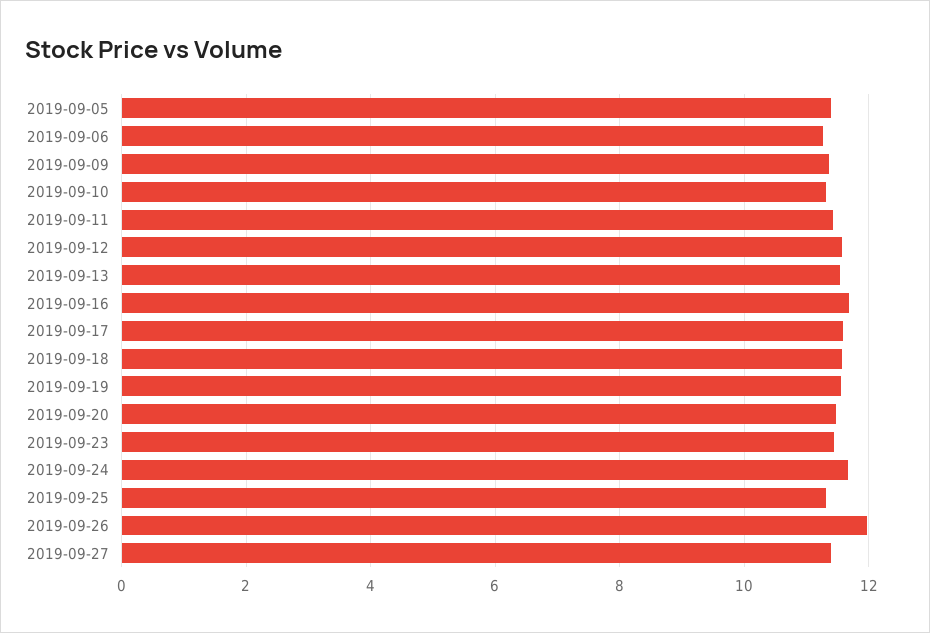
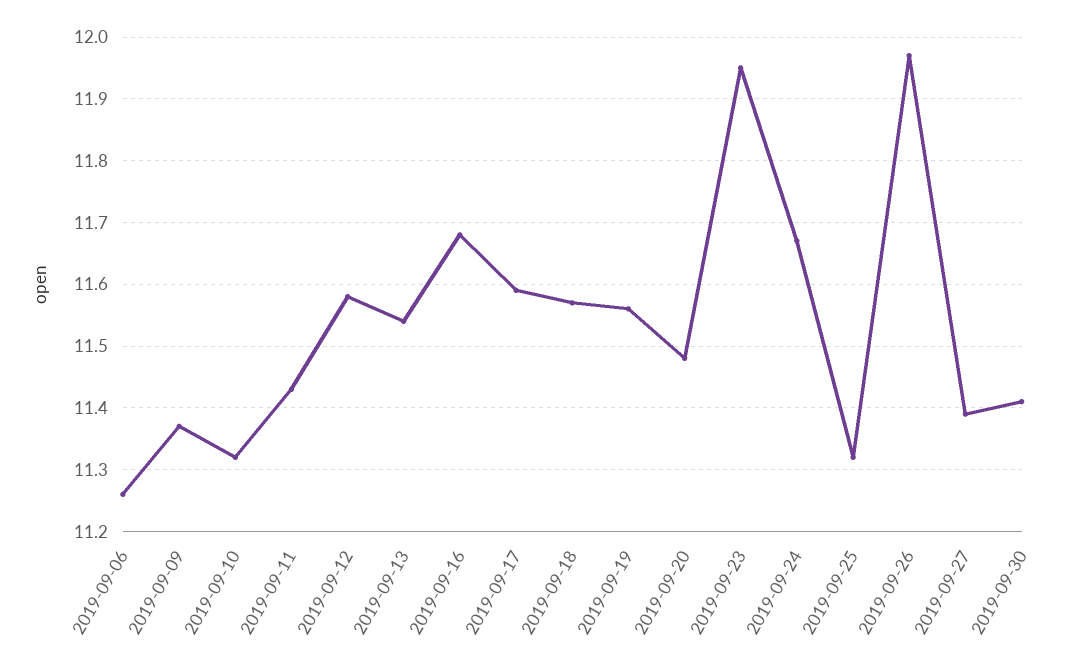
2019-09-05: 11.4 -> none
2019-09-23: 11.4 -> 11.95
2019-09-30: none -> 11.41

